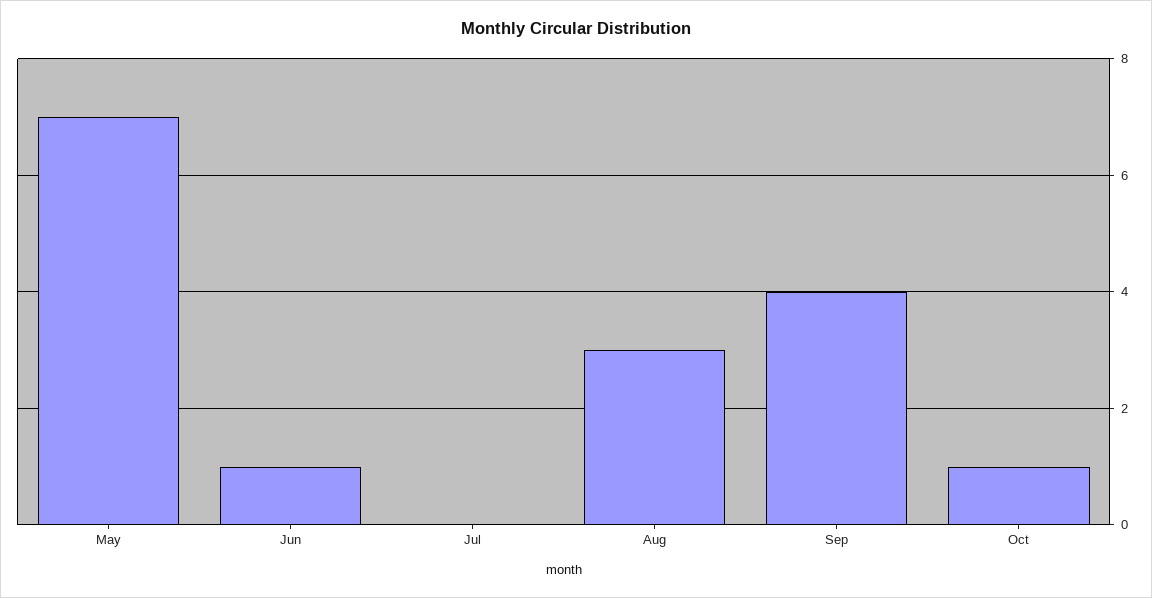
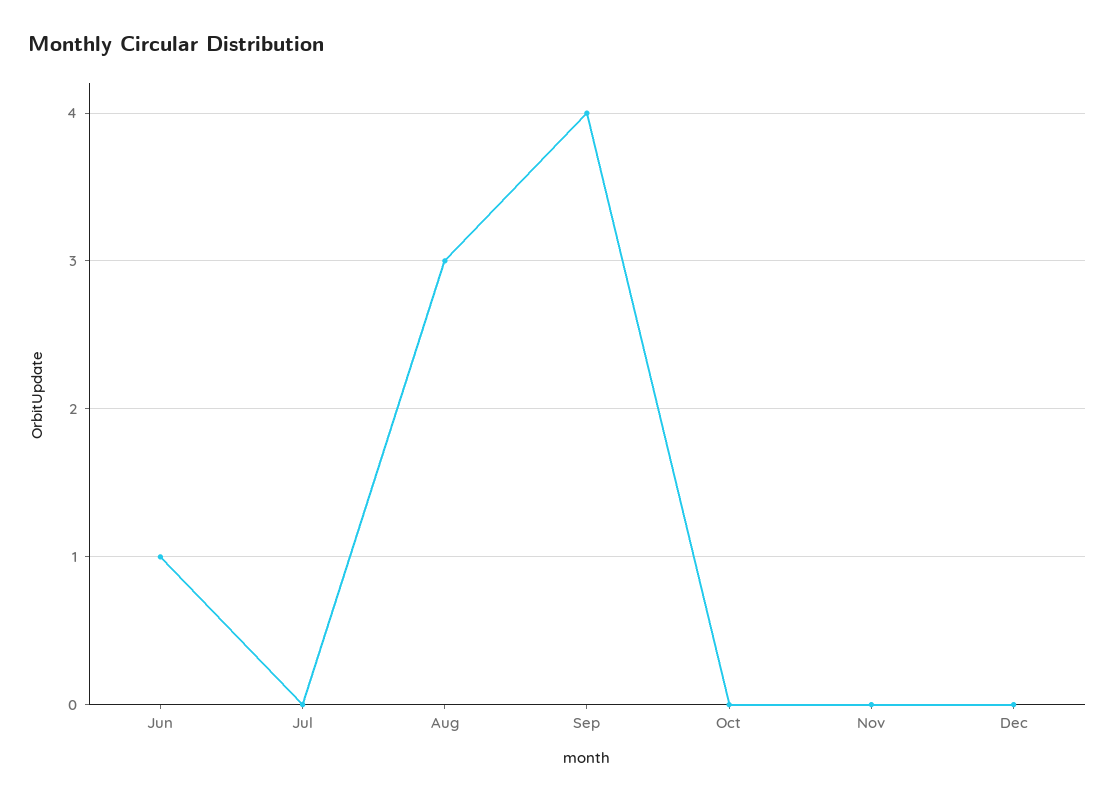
May: 7 -> none
Oct: 1 -> 0
Nov: none -> 0
Dec: none -> 0

